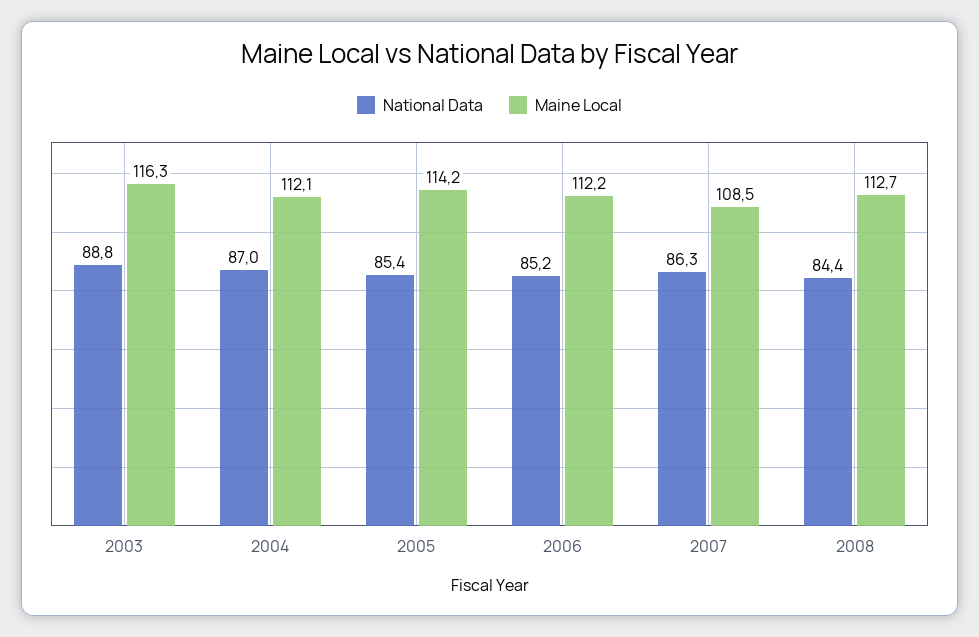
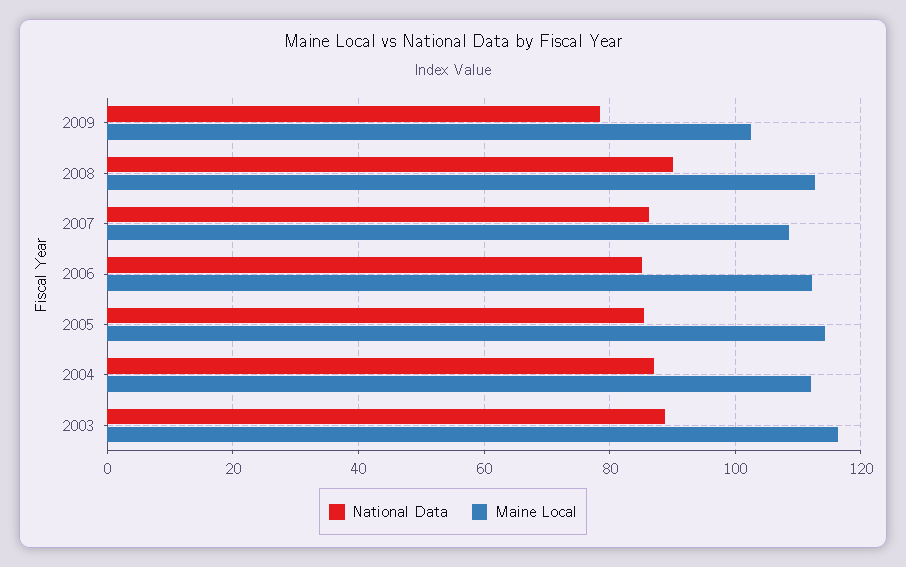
National Data, 2008: 84.4 -> 90
National Data, 2009: none -> 78
Maine Local, 2009: none -> 102

